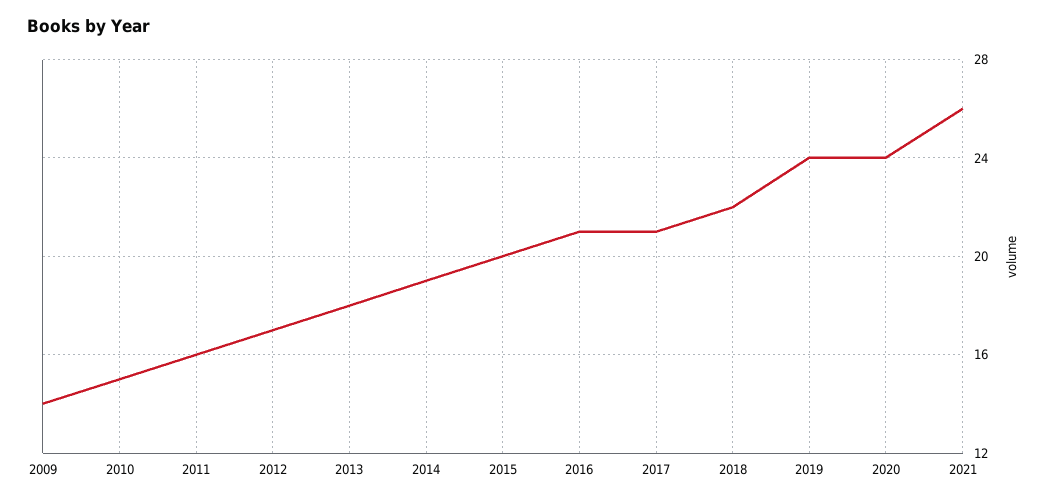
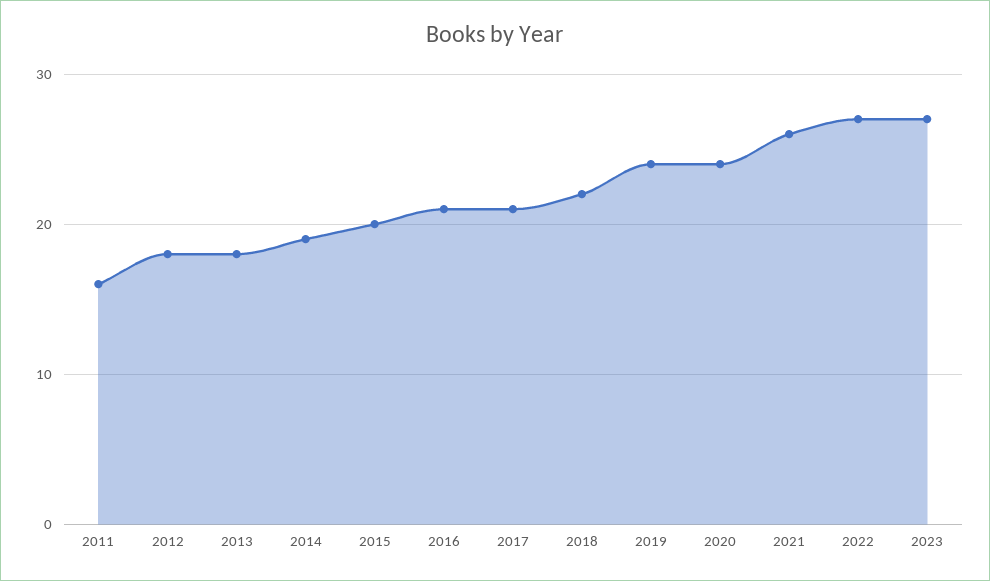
2009: 14 -> none
2010: 15 -> none
2012: 17 -> 18
2022: none -> 27
2023: none -> 27

